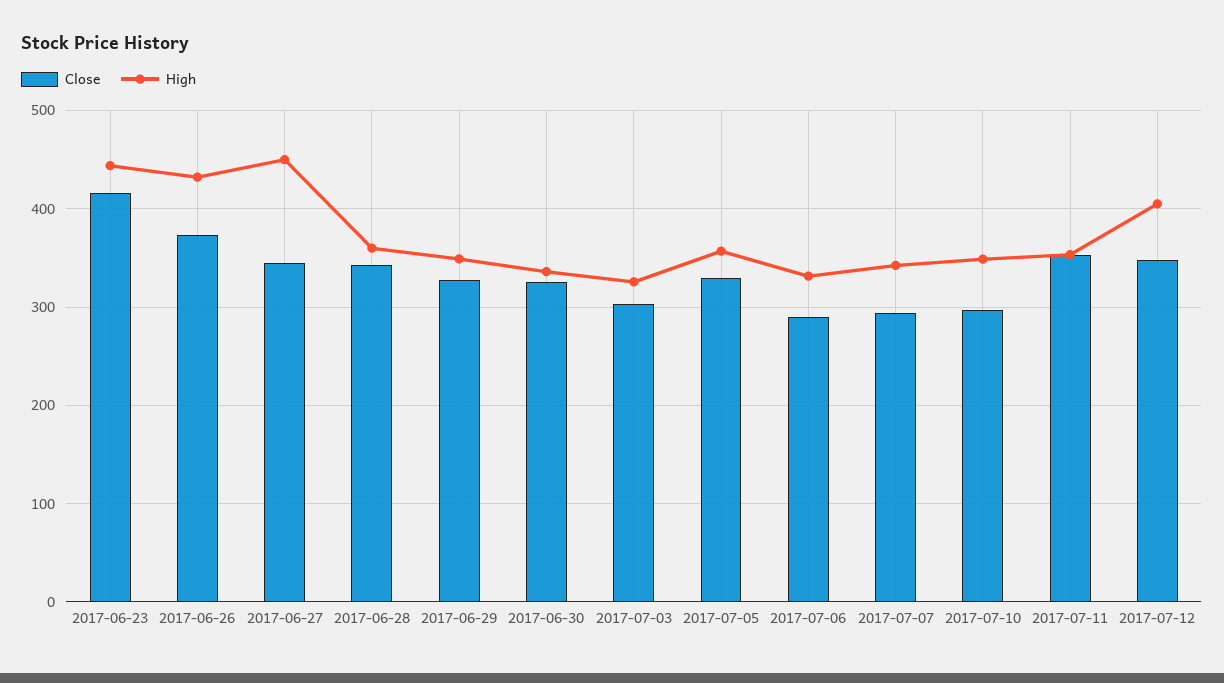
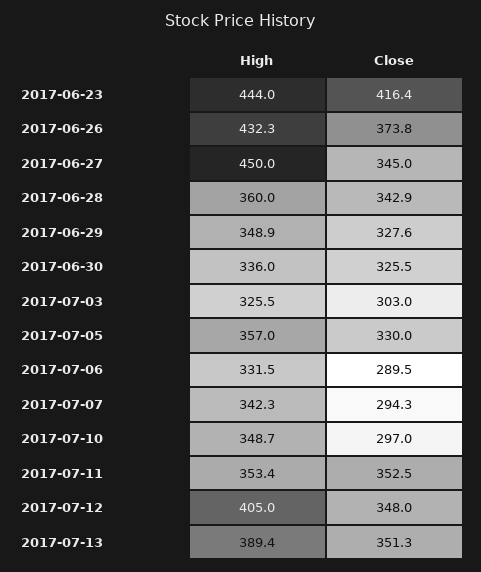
High, 2017-07-13: none -> 389.4
Close, 2017-07-13: none -> 351.3

